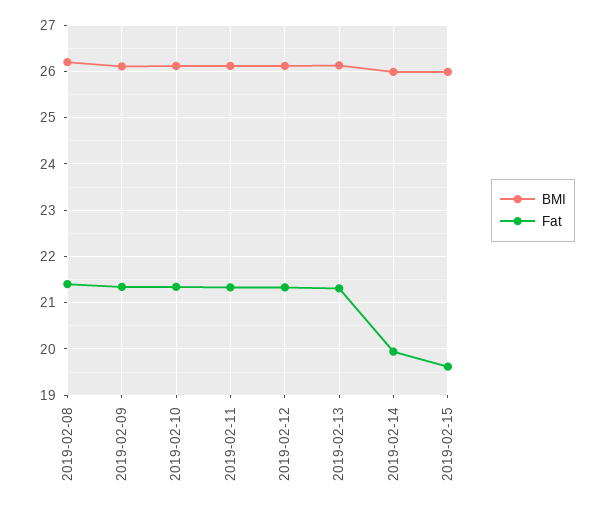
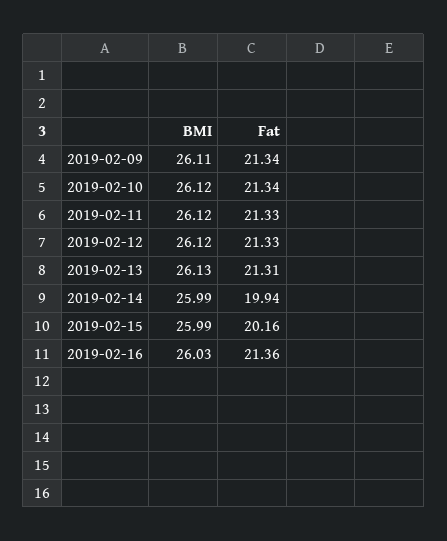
BMI, 2019-02-08: 26.2 -> none
Fat, 2019-02-08: 21.4 -> none
Fat, 2019-02-15: 19.6 -> 20.16
BMI, 2019-02-16: none -> 26.03
Fat, 2019-02-16: none -> 21.36

